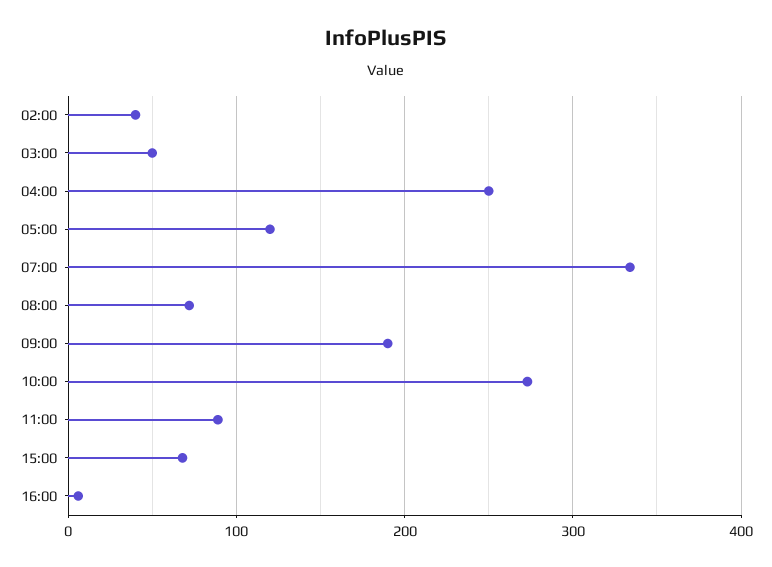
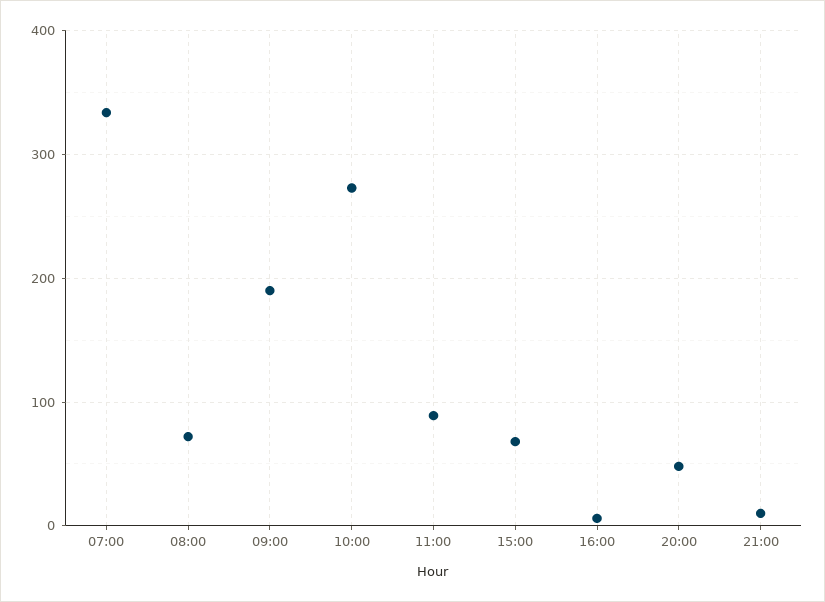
02:00: 40 -> none
03:00: 50 -> none
04:00: 250 -> none
05:00: 120 -> none
20:00: none -> 50
21:00: none -> 10

